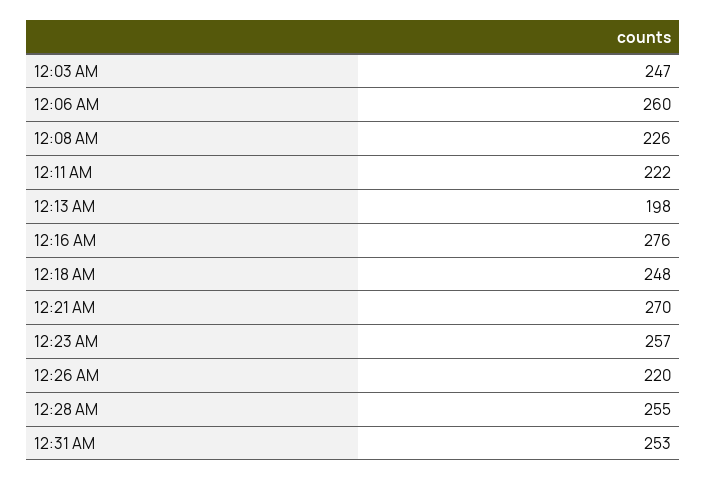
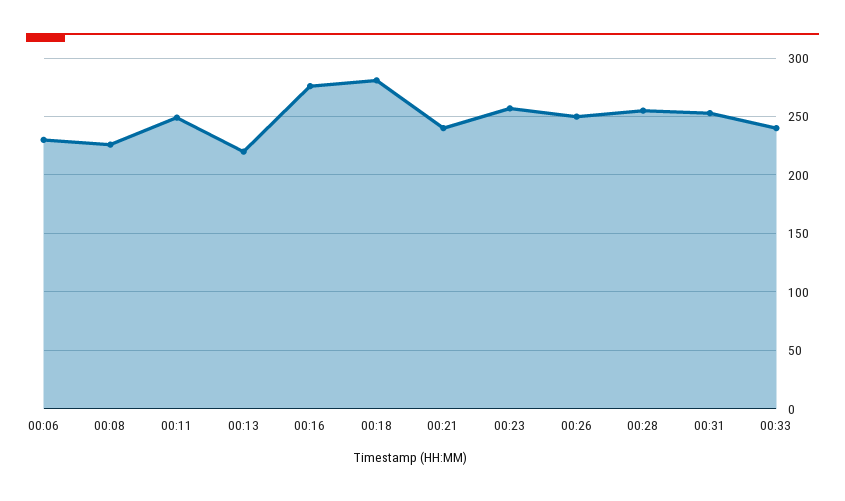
12:03 AM: 247 -> none
12:06 AM: 260 -> 230
12:11 AM: 222 -> 250
12:13 AM: 198 -> 220
12:18 AM: 248 -> 280
12:21 AM: 270 -> 240
12:26 AM: 220 -> 250
00:33: none -> 240

